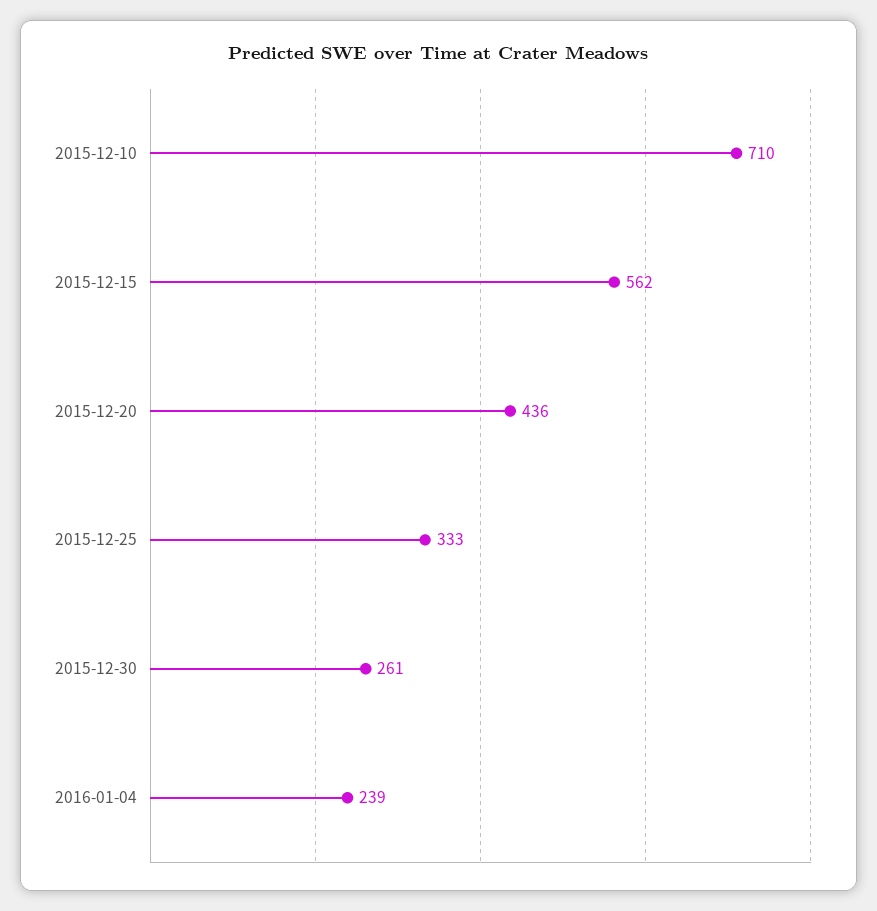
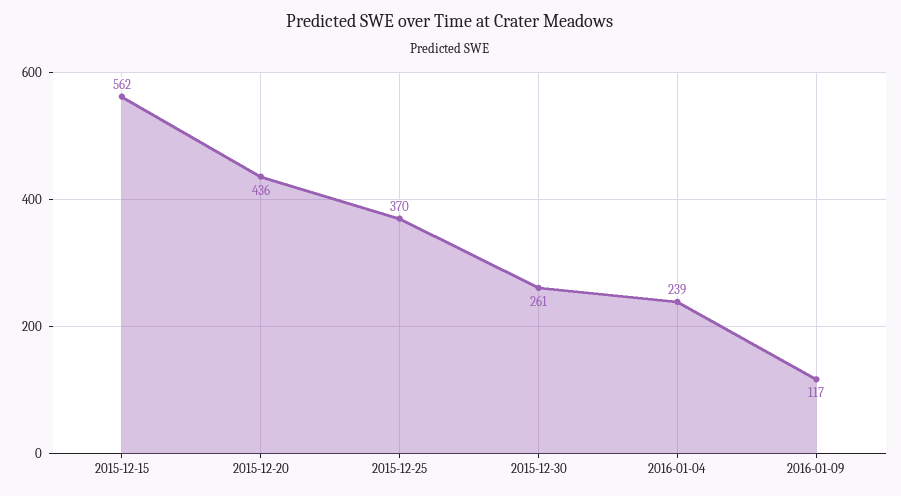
2015-12-10: 710 -> none
2015-12-25: 333 -> 370
2016-01-09: none -> 117

